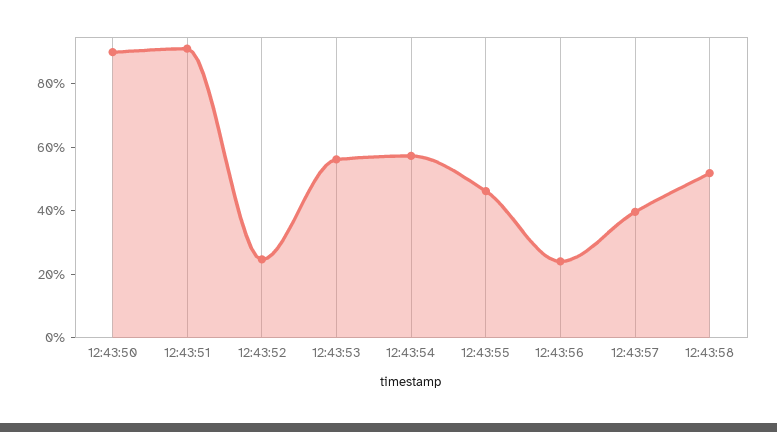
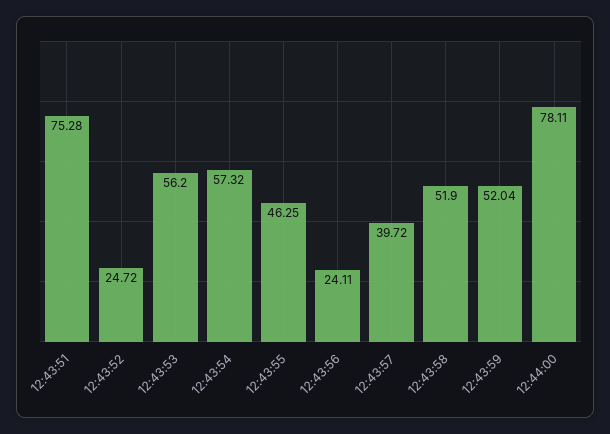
12:43:50: 90 -> none
12:43:51: 90 -> 75.28
12:43:59: none -> 52.04
12:44:00: none -> 78.11

